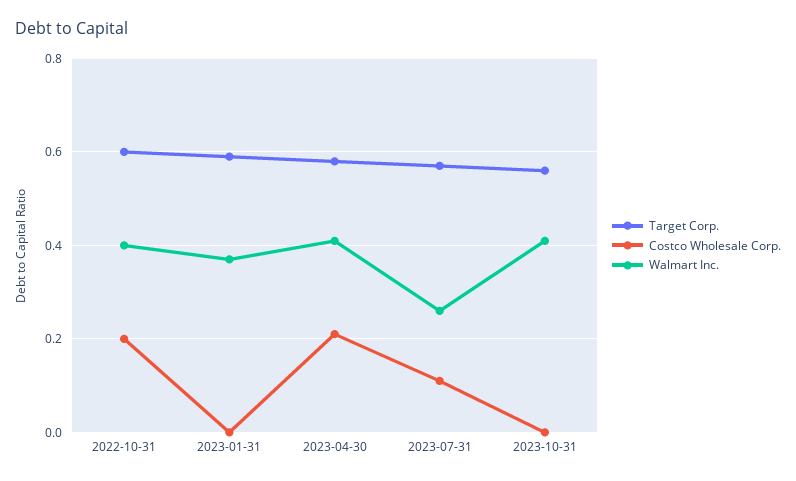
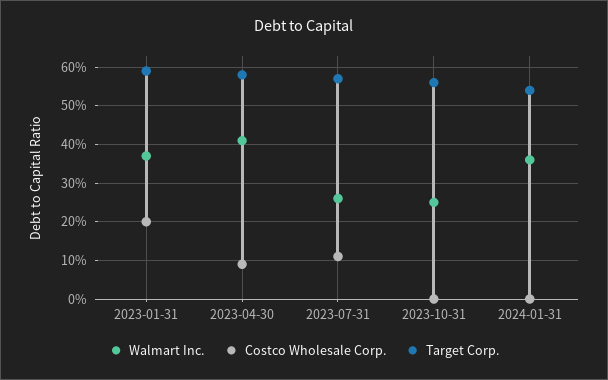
Target Corp., 2022-10-31: 0.6 -> none
Costco Wholesale Corp., 2022-10-31: 0.2 -> none
Walmart Inc., 2022-10-31: 0.4 -> none
Costco Wholesale Corp., 2023-01-31: 0 -> 0.2
Costco Wholesale Corp., 2023-04-30: 0.2 -> 0.1
Walmart Inc., 2023-10-31: 0.4 -> 0.25
Walmart Inc., 2024-01-31: none -> 0.35
Costco Wholesale Corp., 2024-01-31: none -> 0
Target Corp., 2024-01-31: none -> 0.55

